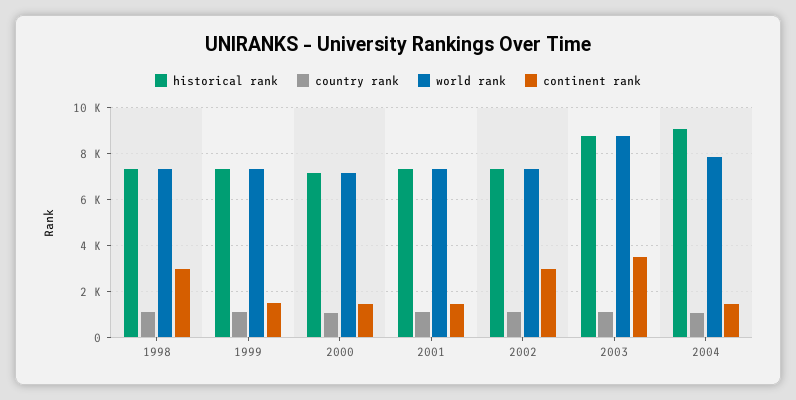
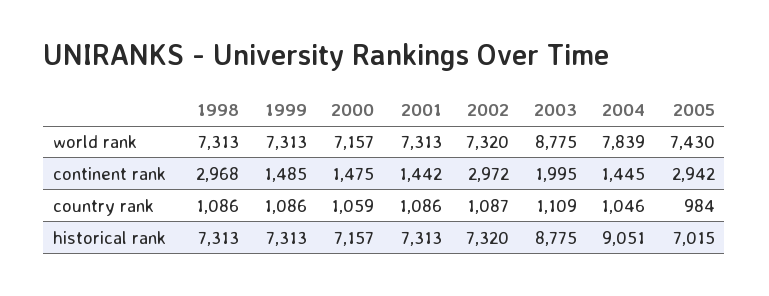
continent rank, 2003: 3500 -> 1995
world rank, 2005: none -> 7430
continent rank, 2005: none -> 2942
country rank, 2005: none -> 984
historical rank, 2005: none -> 7015

